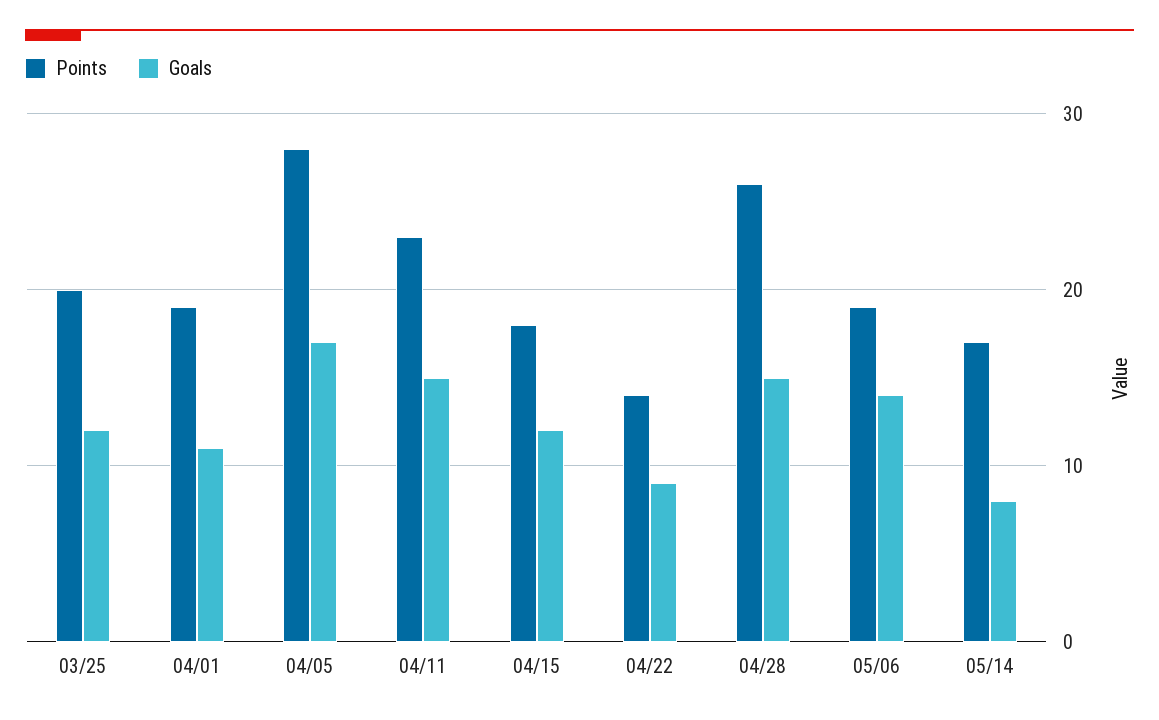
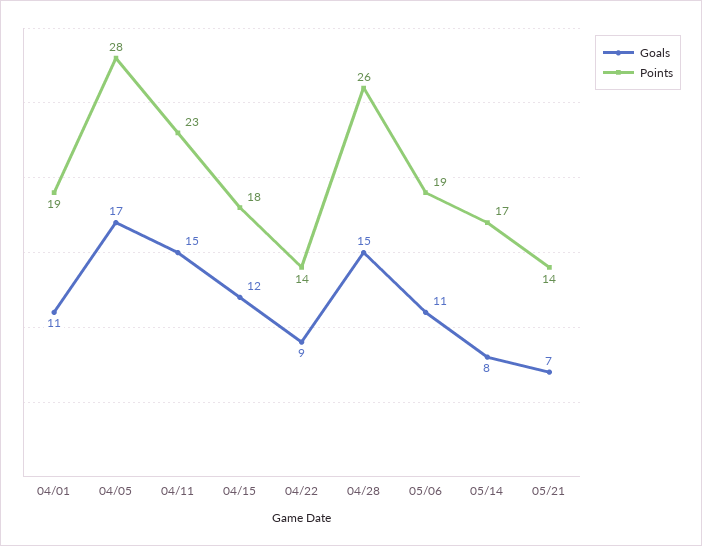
Points, 03/25: 20 -> none
Goals, 03/25: 12 -> none
Goals, 05/06: 14 -> 11
Goals, 05/21: none -> 7
Points, 05/21: none -> 14

